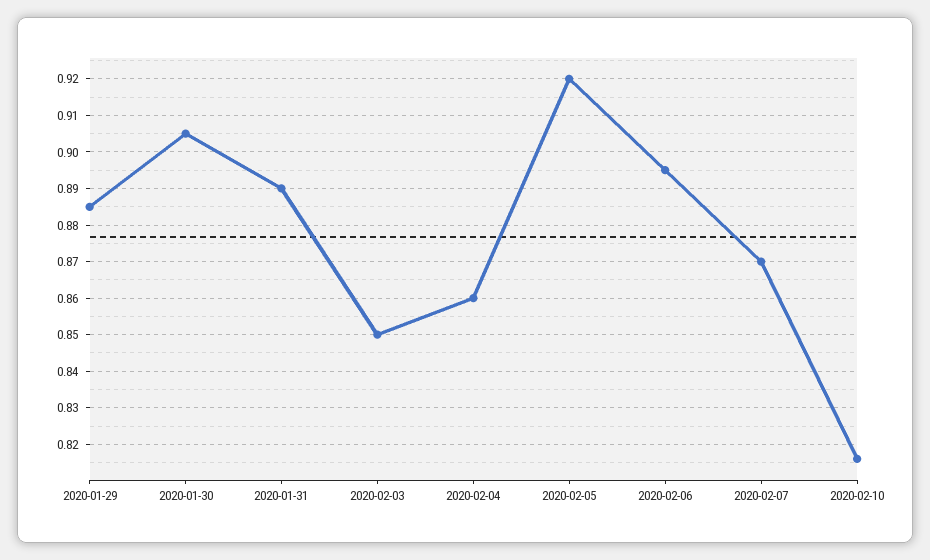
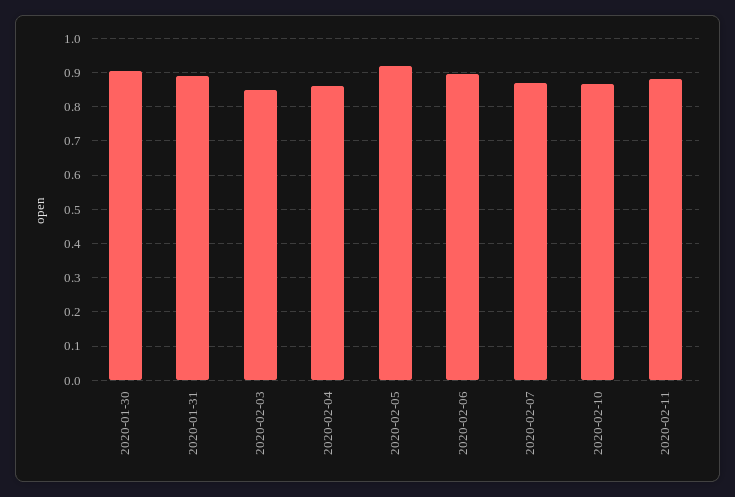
2020-01-29: 0.885 -> none
2020-02-10: 0.815 -> 0.86
2020-02-11: none -> 0.88

